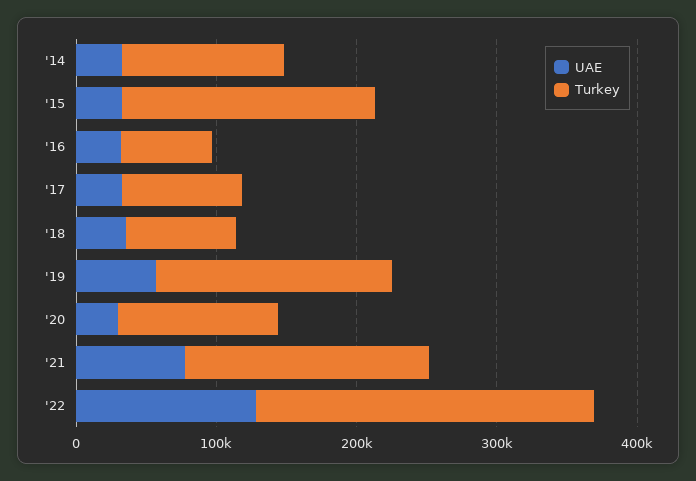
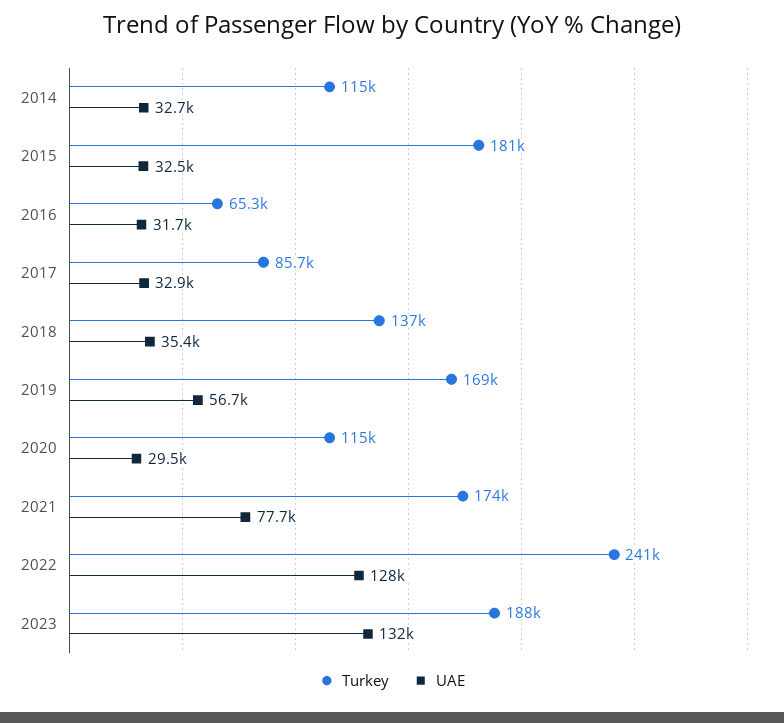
Turkey, '18: 80000 -> 137000
Turkey, 2023: none -> 188000
UAE, 2023: none -> 132000

